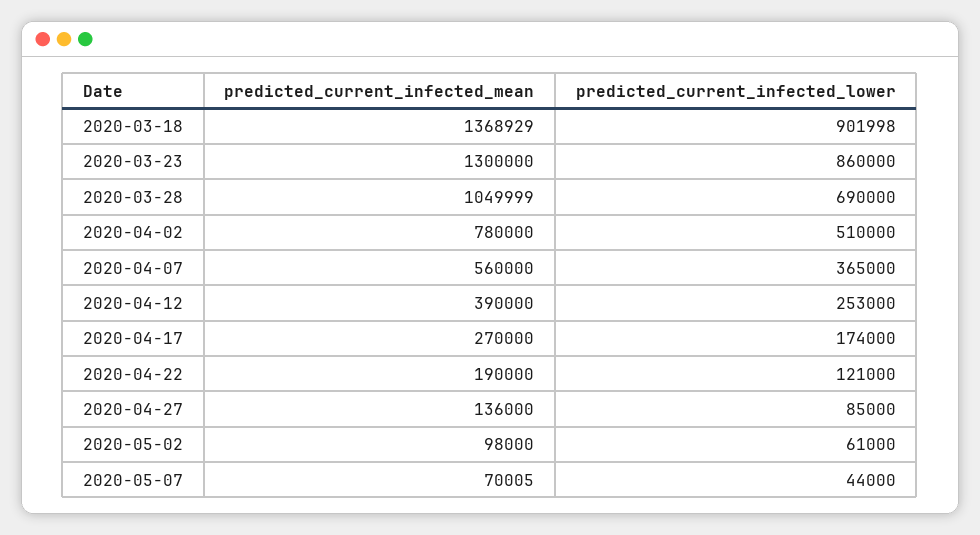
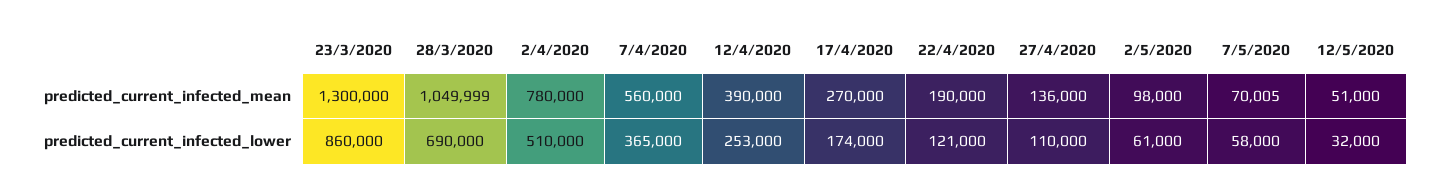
predicted_current_infected_mean, 2020-03-18: 1368929 -> none
predicted_current_infected_lower, 2020-03-18: 901998 -> none
predicted_current_infected_lower, 2020-04-27: 85000 -> 110000
predicted_current_infected_lower, 2020-05-07: 44000 -> 58000
predicted_current_infected_mean, 12/5/2020: none -> 51000
predicted_current_infected_lower, 12/5/2020: none -> 32000

